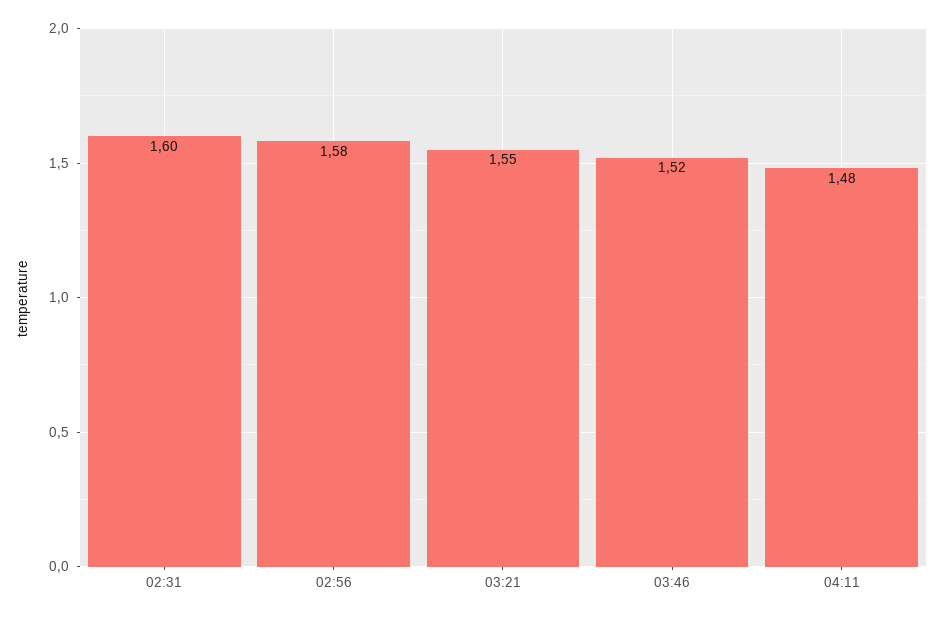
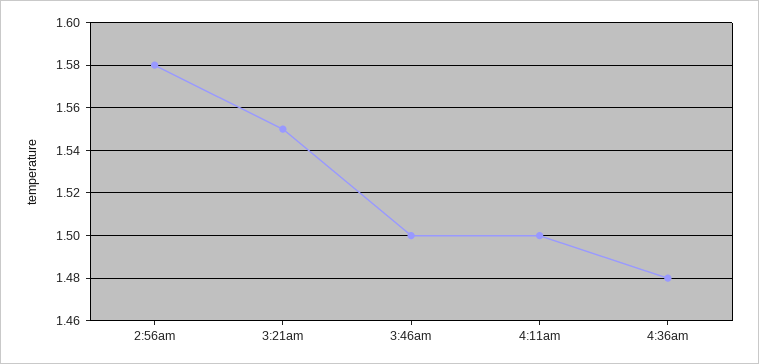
02:31: 1.6 -> none
03:46: 1.52 -> 1.5
04:11: 1.48 -> 1.5
4:36am: none -> 1.48

